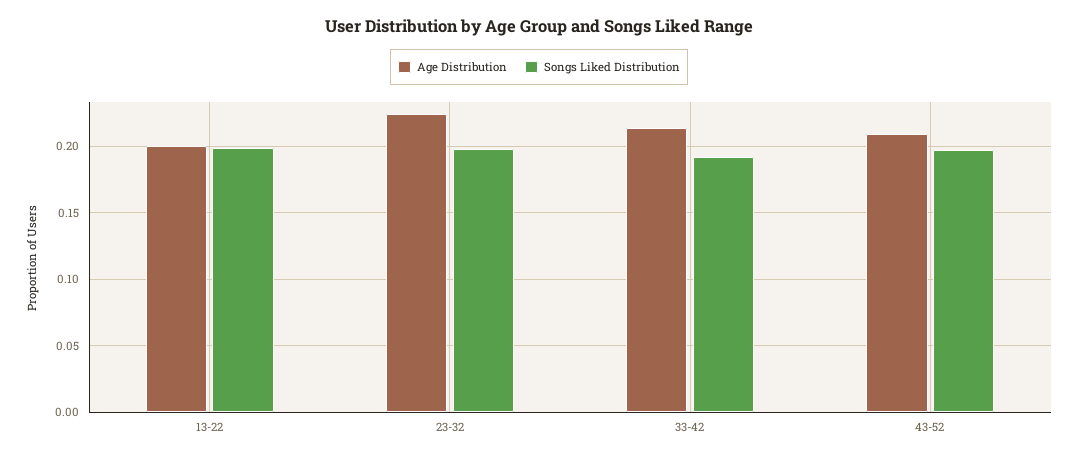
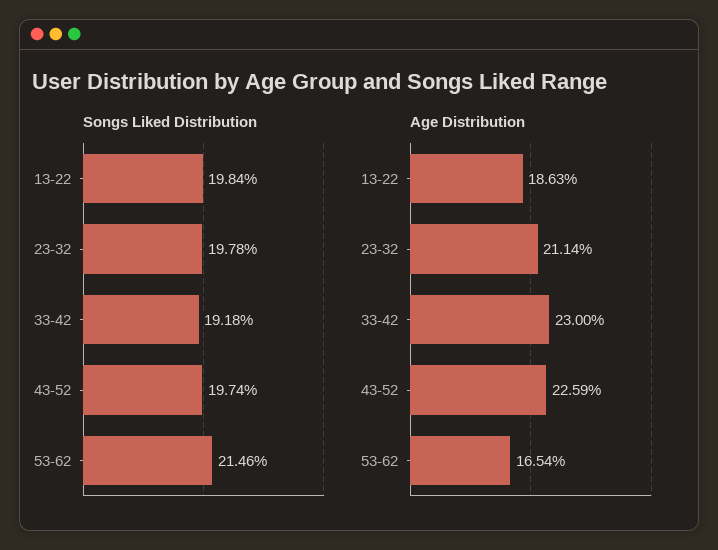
Age Distribution, 13-22: 0.2 -> 0.1863
Age Distribution, 23-32: 0.225 -> 0.2114
Age Distribution, 33-42: 0.215 -> 0.23
Age Distribution, 43-52: 0.21 -> 0.2259
Songs Liked Distribution, 53-62: none -> 0.2146
Age Distribution, 53-62: none -> 0.1654

